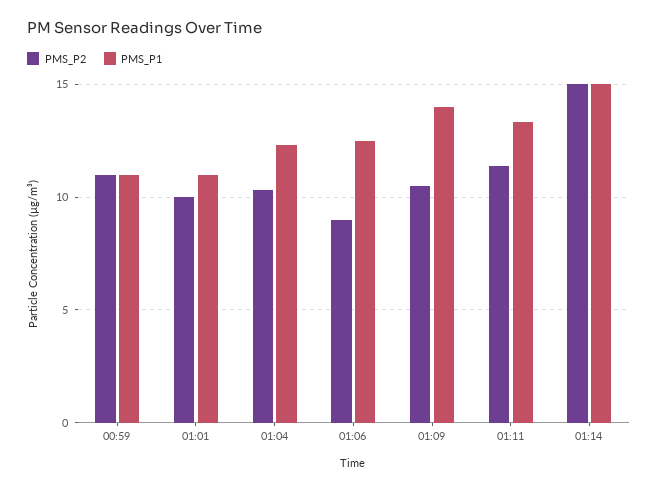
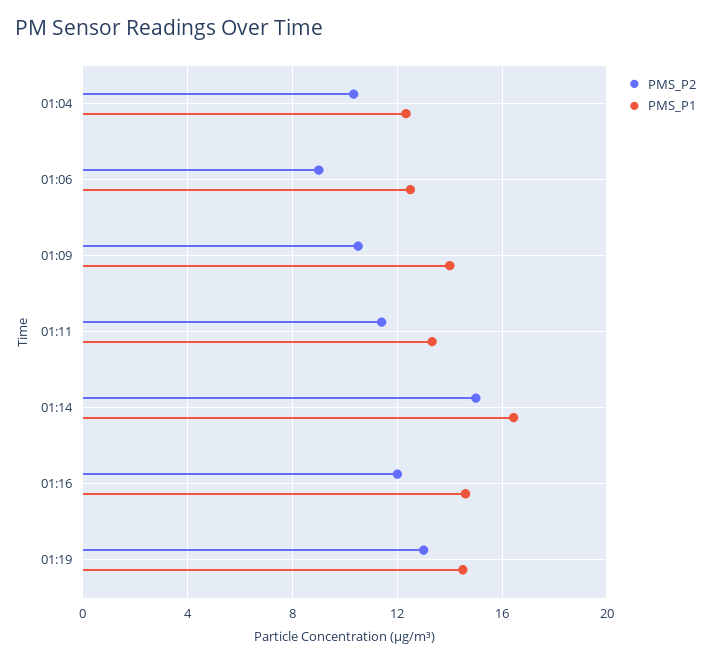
PMS_P2, 00:59: 11 -> none
PMS_P1, 00:59: 11 -> none
PMS_P2, 01:01: 10 -> none
PMS_P1, 01:01: 11 -> none
PMS_P1, 01:14: 15 -> 16.5
PMS_P2, 01:16: none -> 12
PMS_P1, 01:16: none -> 14.5
PMS_P2, 01:19: none -> 13
PMS_P1, 01:19: none -> 14.5

